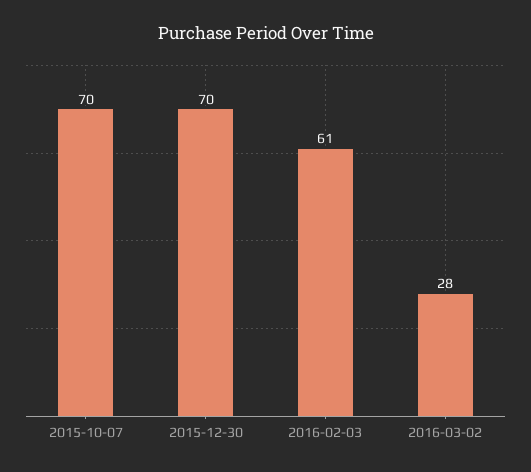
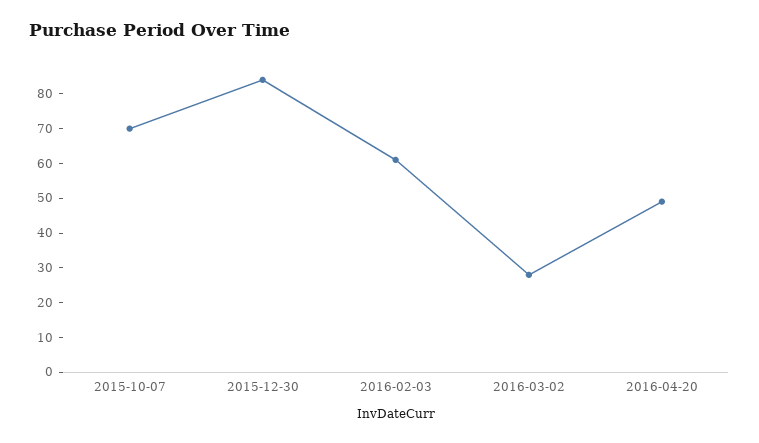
2015-12-30: 70 -> 85
2016-04-20: none -> 50

